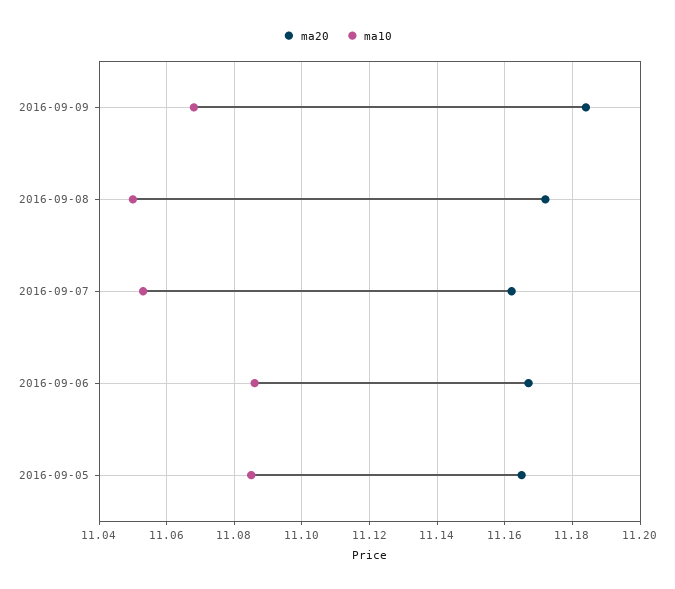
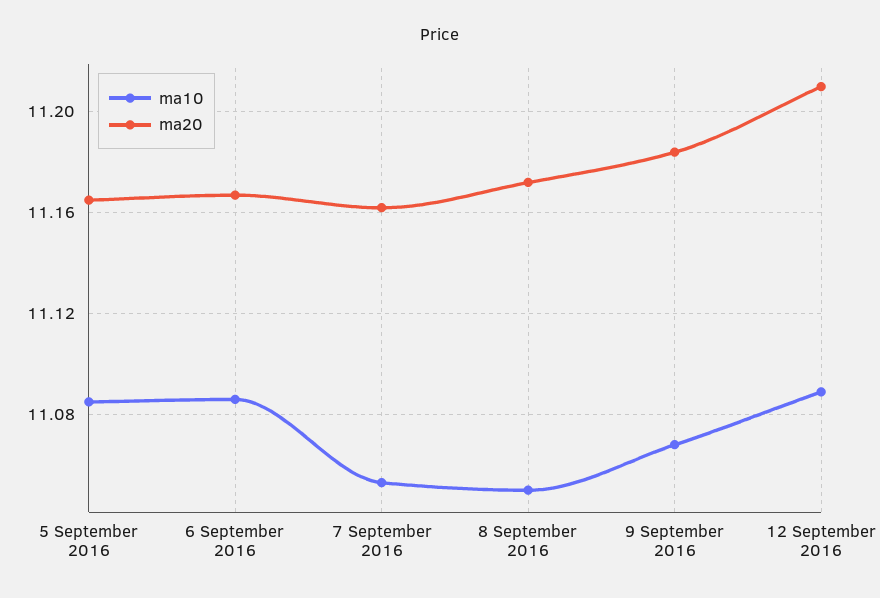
ma10, 12 September 2016: none -> 11.09
ma20, 12 September 2016: none -> 11.21

